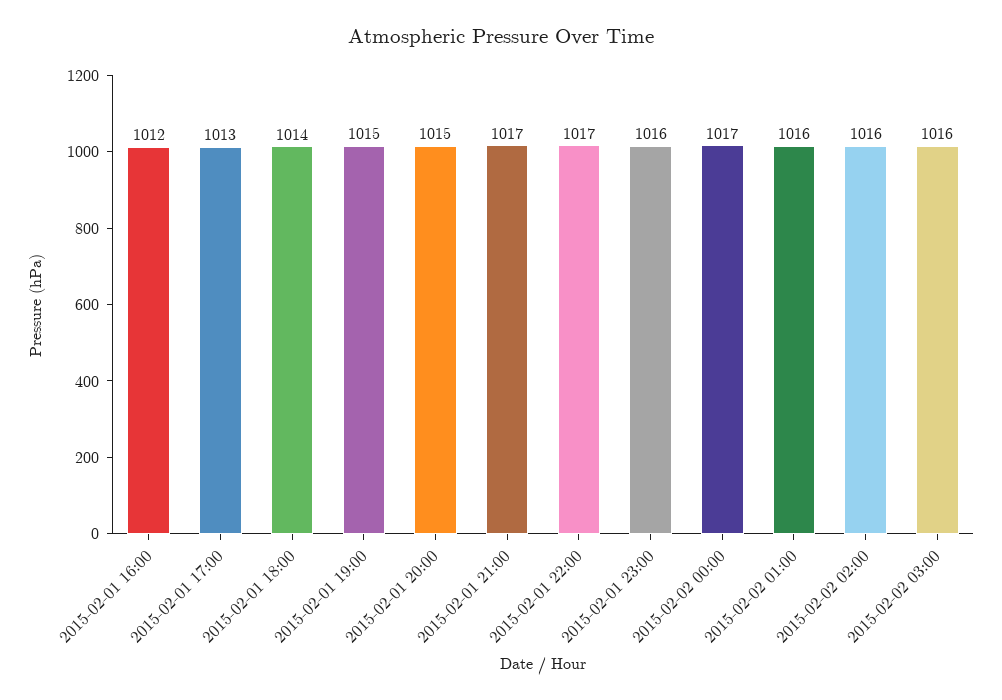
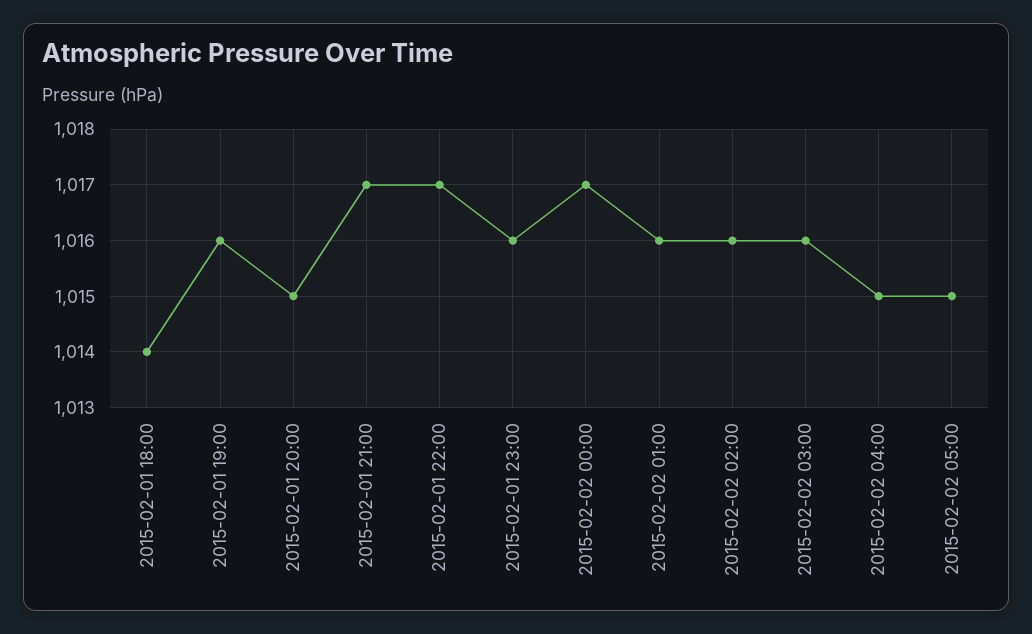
2015-02-01 16:00: 1012 -> none
2015-02-01 17:00: 1013 -> none
2015-02-01 19:00: 1015 -> 1016
2015-02-02 04:00: none -> 1015
2015-02-02 05:00: none -> 1015

